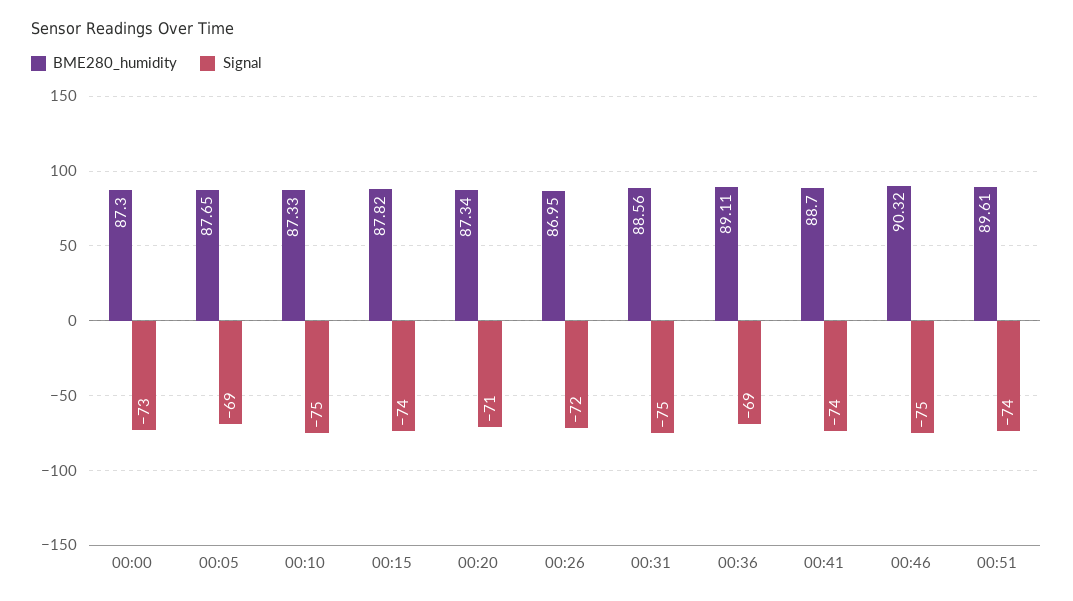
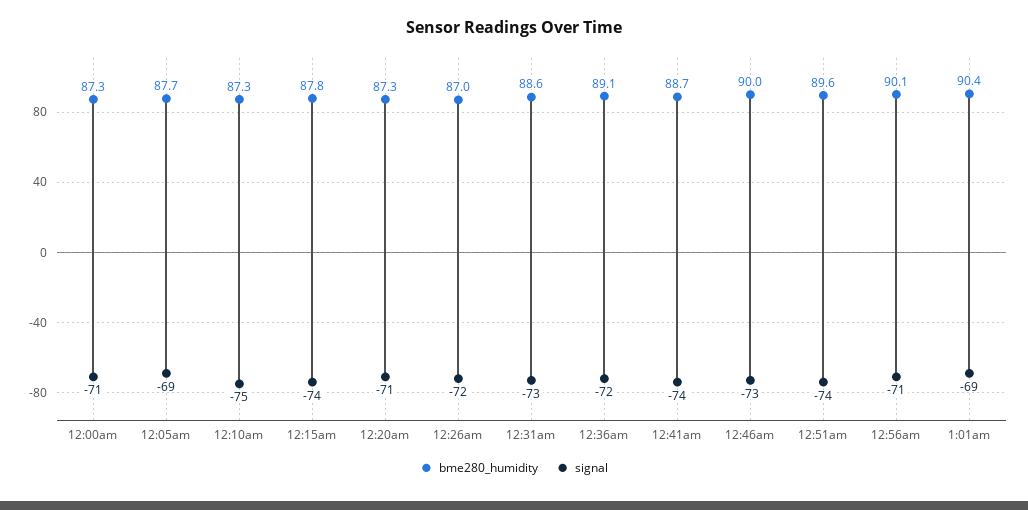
Signal, 00:00: -73 -> -71
Signal, 00:31: -75 -> -73
Signal, 00:36: -69 -> -72
BME280_humidity, 00:46: 90.32 -> 90
Signal, 00:46: -75 -> -73
BME280_humidity, 12:56am: none -> 90.1
Signal, 12:56am: none -> -71
BME280_humidity, 1:01am: none -> 90.4
Signal, 1:01am: none -> -69

